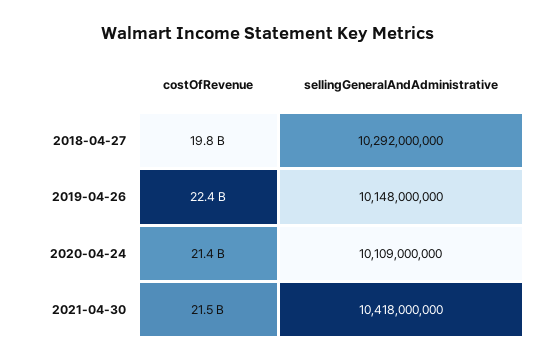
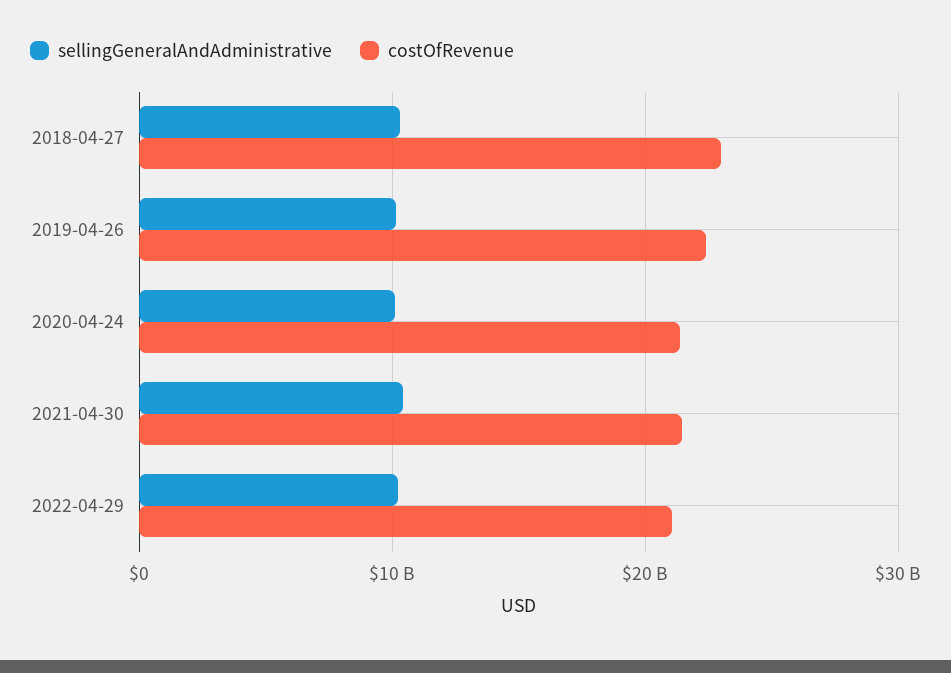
costOfRevenue, 2018-04-27: 19800000000 -> 23000000000
sellingGeneralAndAdministrative, 2022-04-29: none -> 10000000000
costOfRevenue, 2022-04-29: none -> 21000000000

